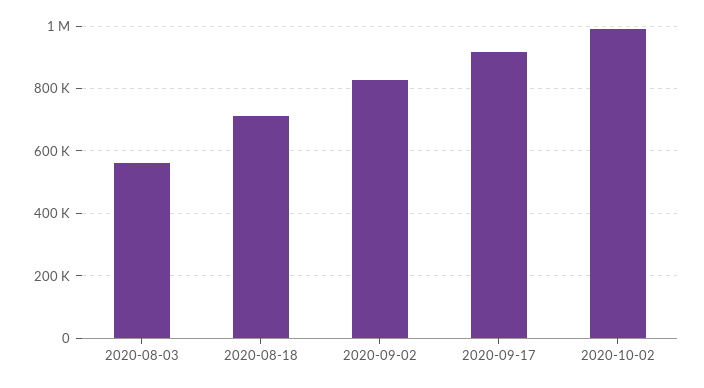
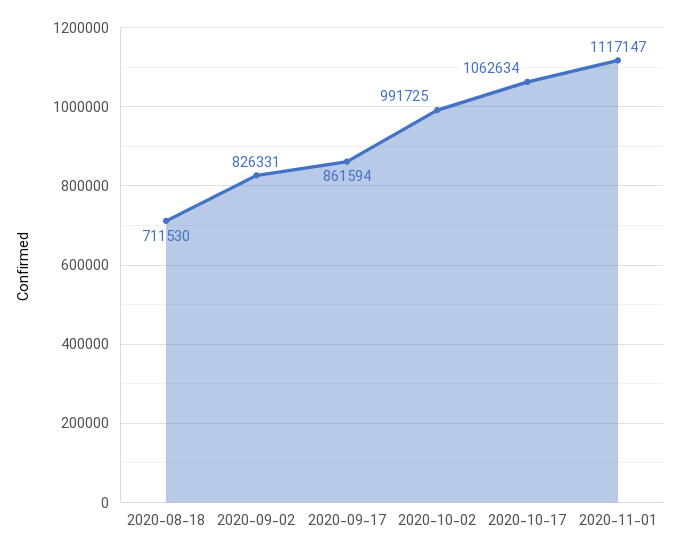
2020-08-03: 560000 -> none
2020-09-17: 920000 -> 861594
2020-10-17: none -> 1062634
2020-11-01: none -> 1117147

